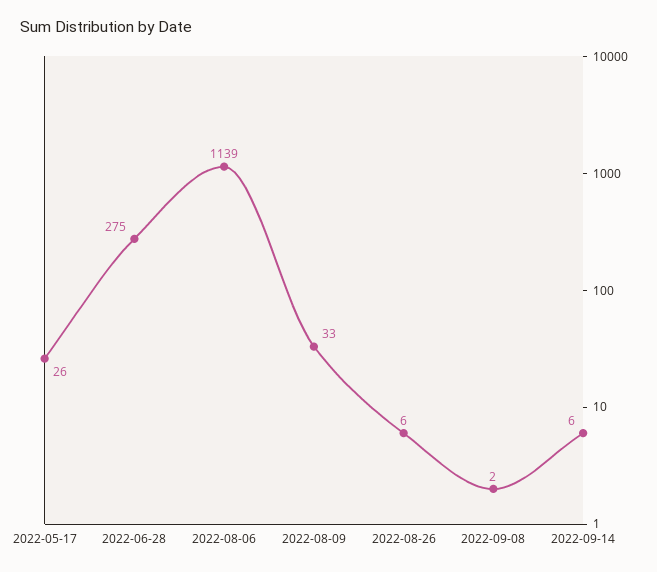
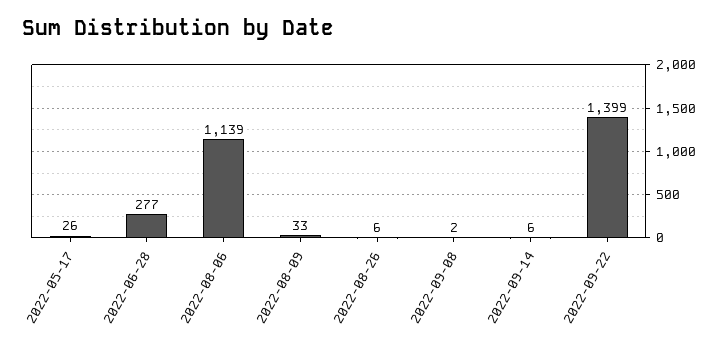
2022-06-28: 275 -> 277
2022-09-22: none -> 1399

